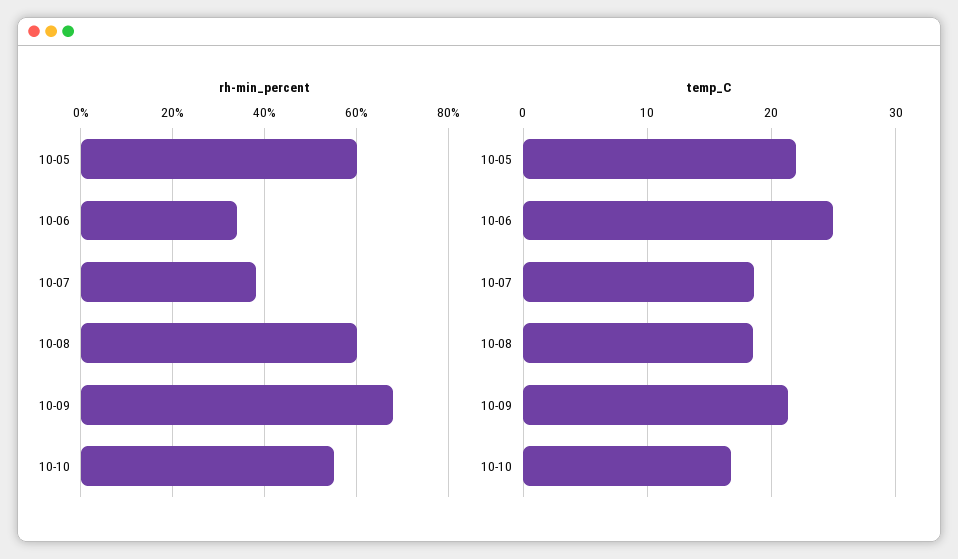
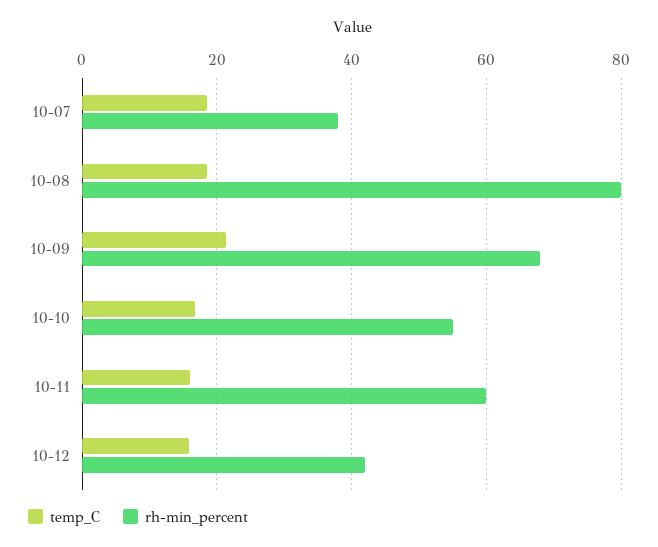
rh-min_percent, 10-05: 60 -> none
rh-min_percent, 10-06: 35 -> none
rh-min_percent, 10-08: 60 -> 80
temp_C, 10-05: 22 -> none
temp_C, 10-06: 25 -> none
temp_C, 10-11: none -> 16
rh-min_percent, 10-11: none -> 60
temp_C, 10-12: none -> 16
rh-min_percent, 10-12: none -> 42

